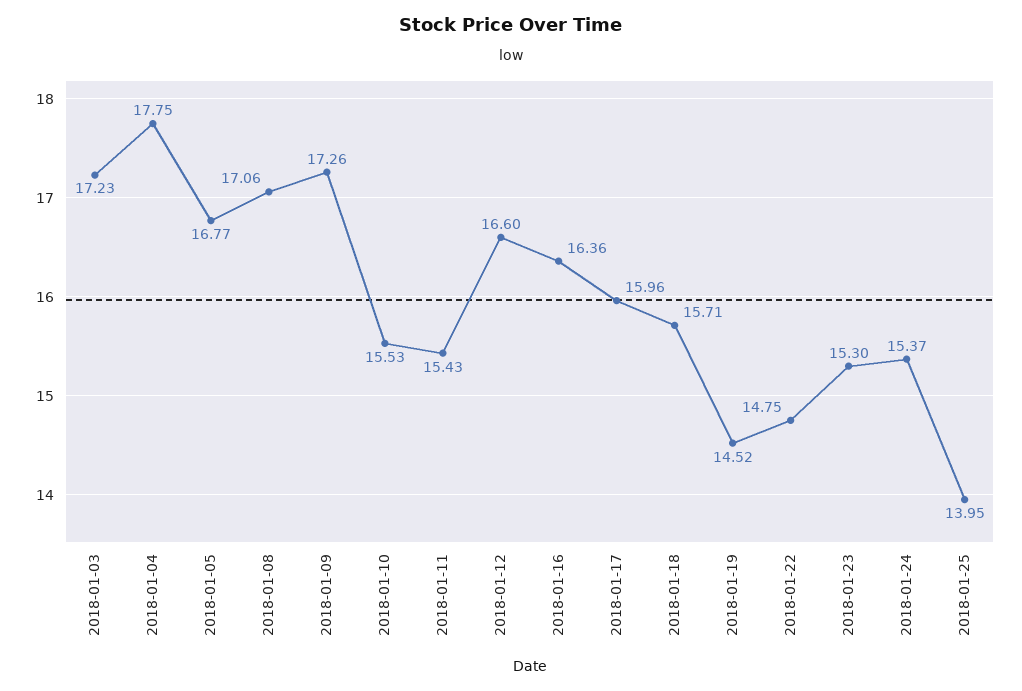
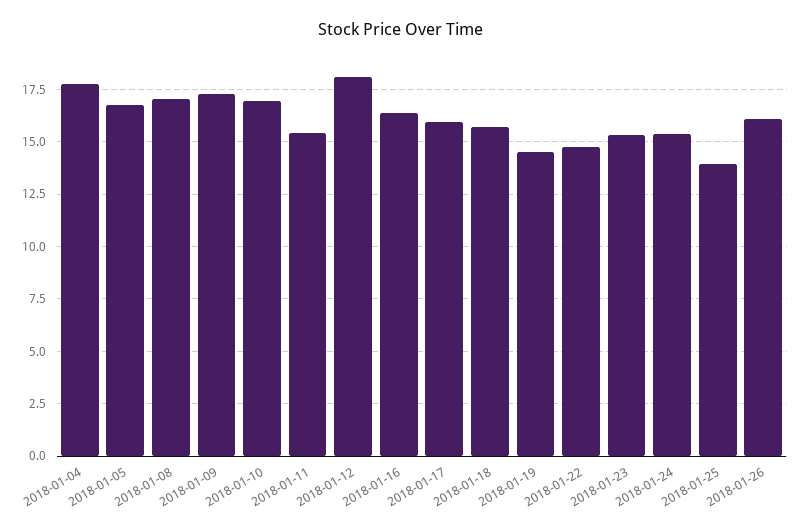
2018-01-03: 17.23 -> none
2018-01-10: 15.53 -> 17
2018-01-12: 16.6 -> 18
2018-01-26: none -> 16

